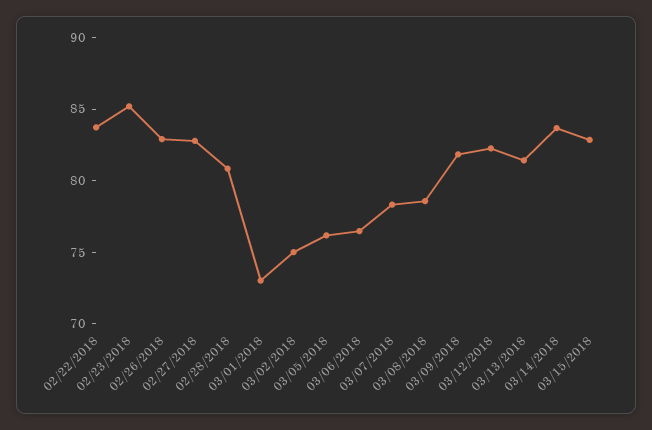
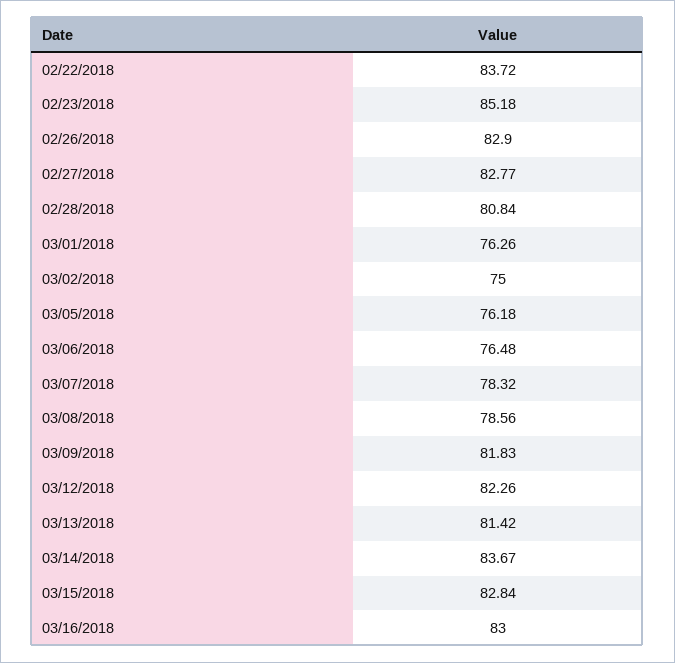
03/01/2018: 73 -> 76.26
03/16/2018: none -> 83

